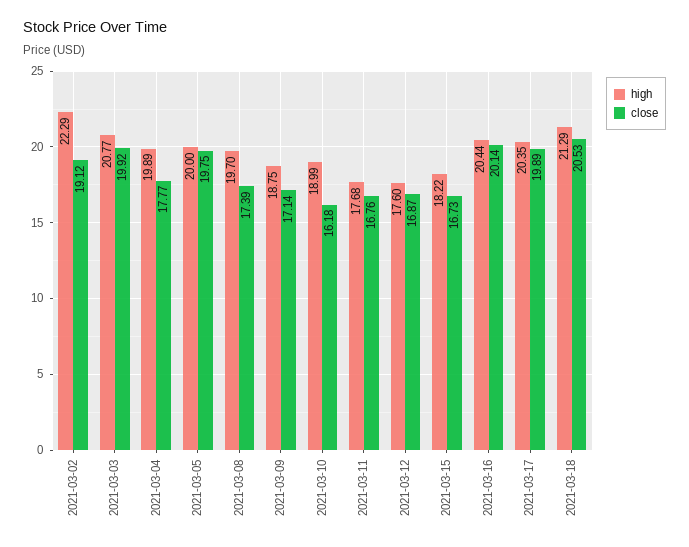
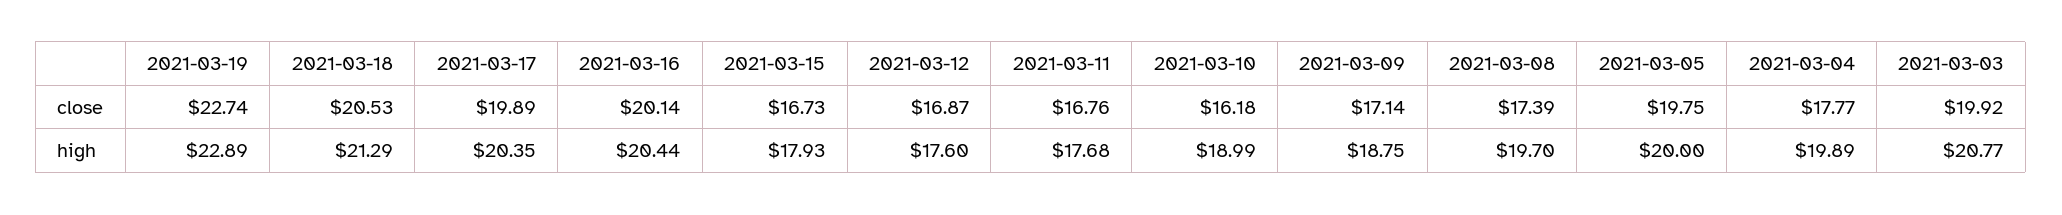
high, 2021-03-02: 22.29 -> none
close, 2021-03-02: 19.12 -> none
high, 2021-03-15: 18.22 -> 17.93
close, 2021-03-19: none -> 22.74
high, 2021-03-19: none -> 22.89

